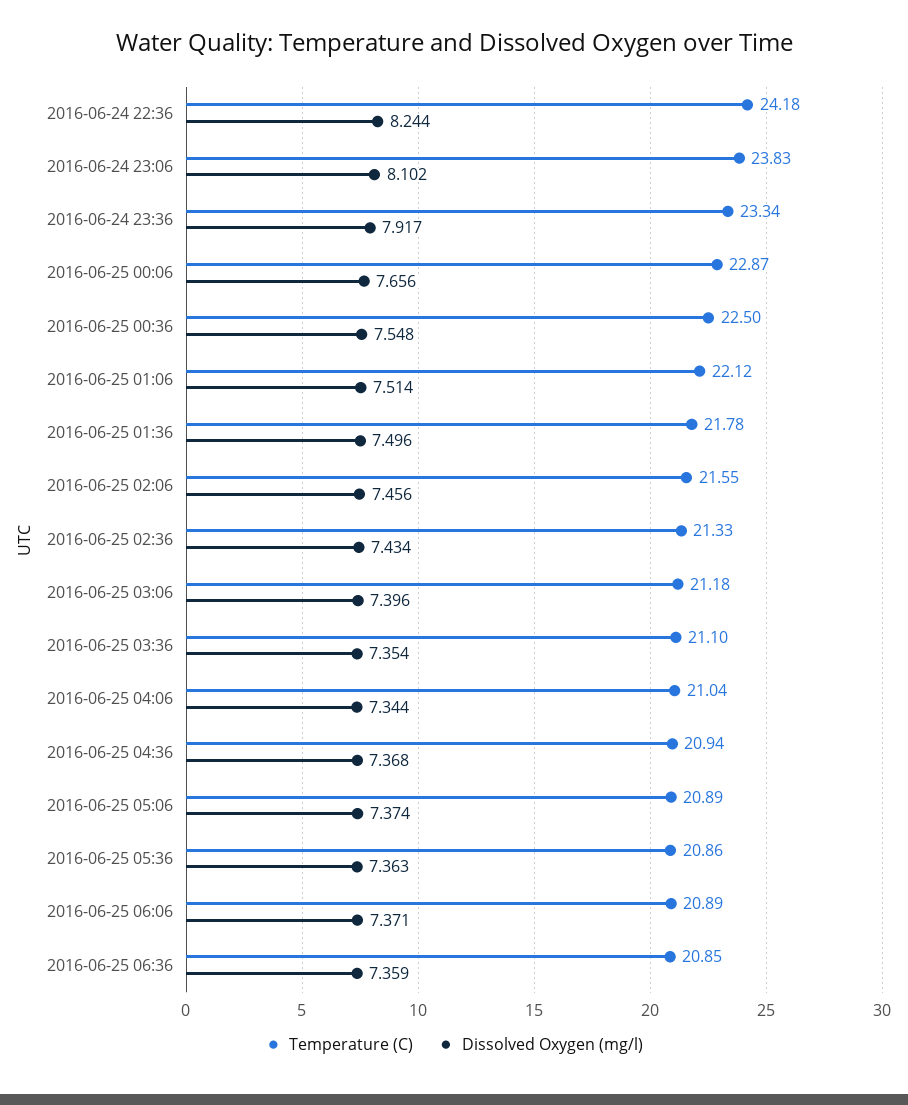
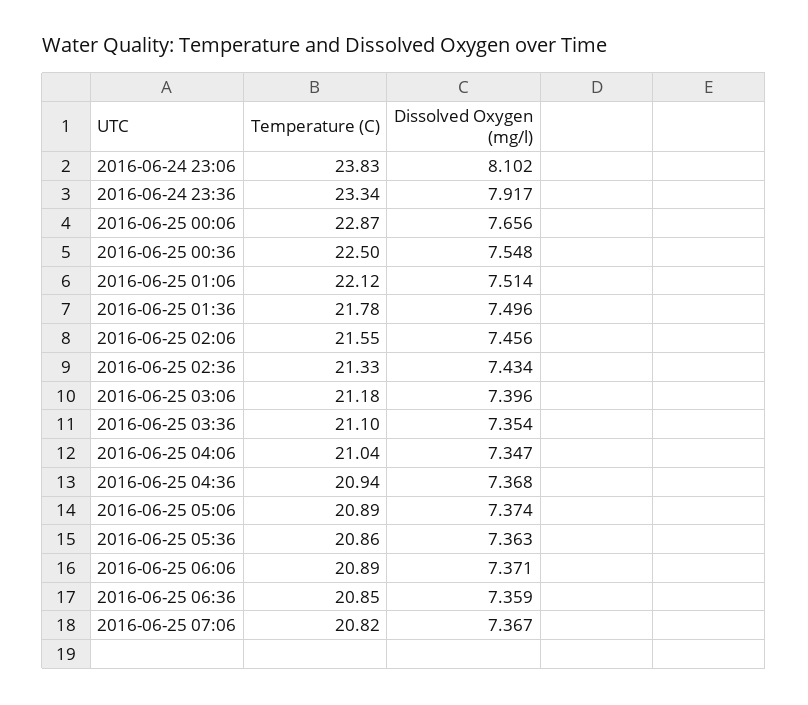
Temperature (C), 2016-06-24 22:36: 24.18 -> none
Dissolved Oxygen (mg/l), 2016-06-24 22:36: 8.244 -> none
Dissolved Oxygen (mg/l), 2016-06-25 04:06: 7.344 -> 7.347
Temperature (C), 2016-06-25 07:06: none -> 20.82
Dissolved Oxygen (mg/l), 2016-06-25 07:06: none -> 7.367

